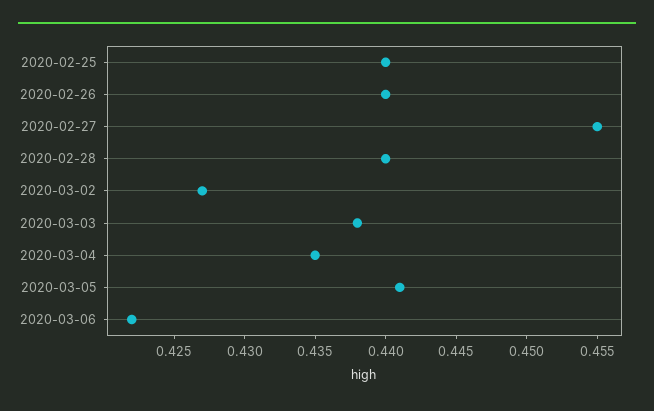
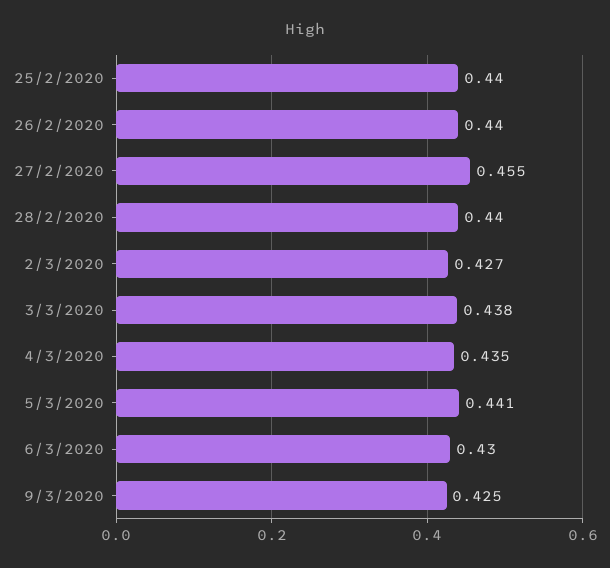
2020-03-06: 0.422 -> 0.43
9/3/2020: none -> 0.425

